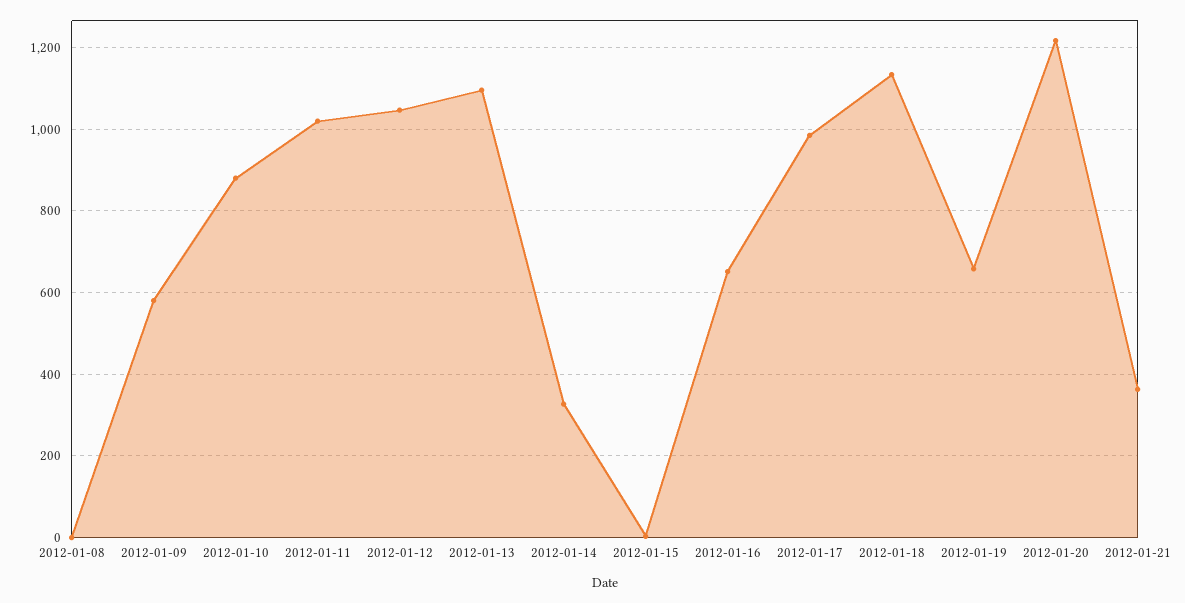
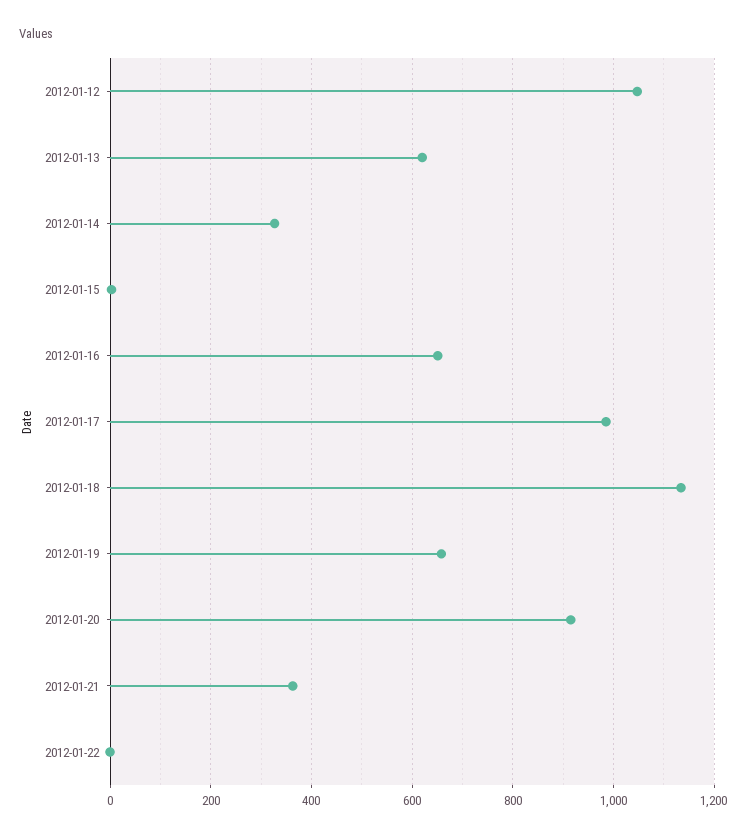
2012-01-08: 0 -> none
2012-01-09: 580 -> none
2012-01-10: 880 -> none
2012-01-11: 1020 -> none
2012-01-13: 1100 -> 620
2012-01-20: 1220 -> 920
2012-01-22: none -> 0

